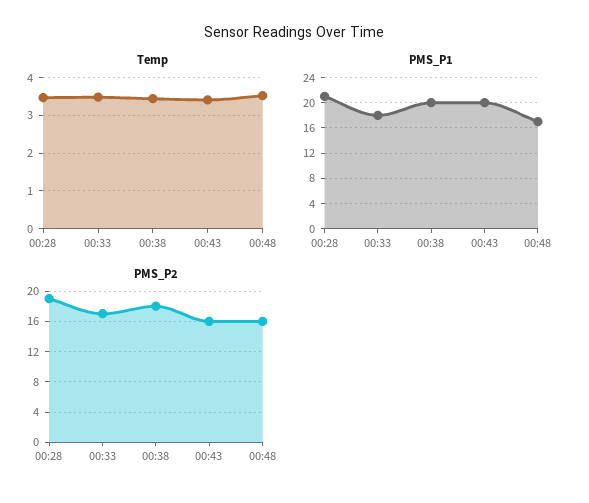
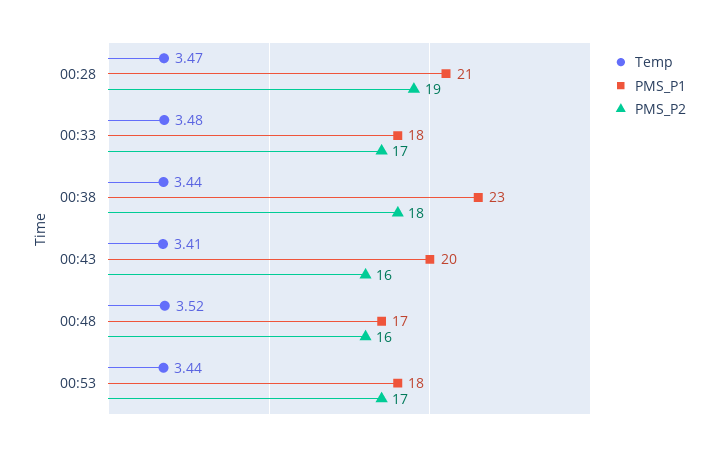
PMS_P1, 00:38: 20 -> 23
Temp, 00:53: none -> 3.44
PMS_P1, 00:53: none -> 18
PMS_P2, 00:53: none -> 17

